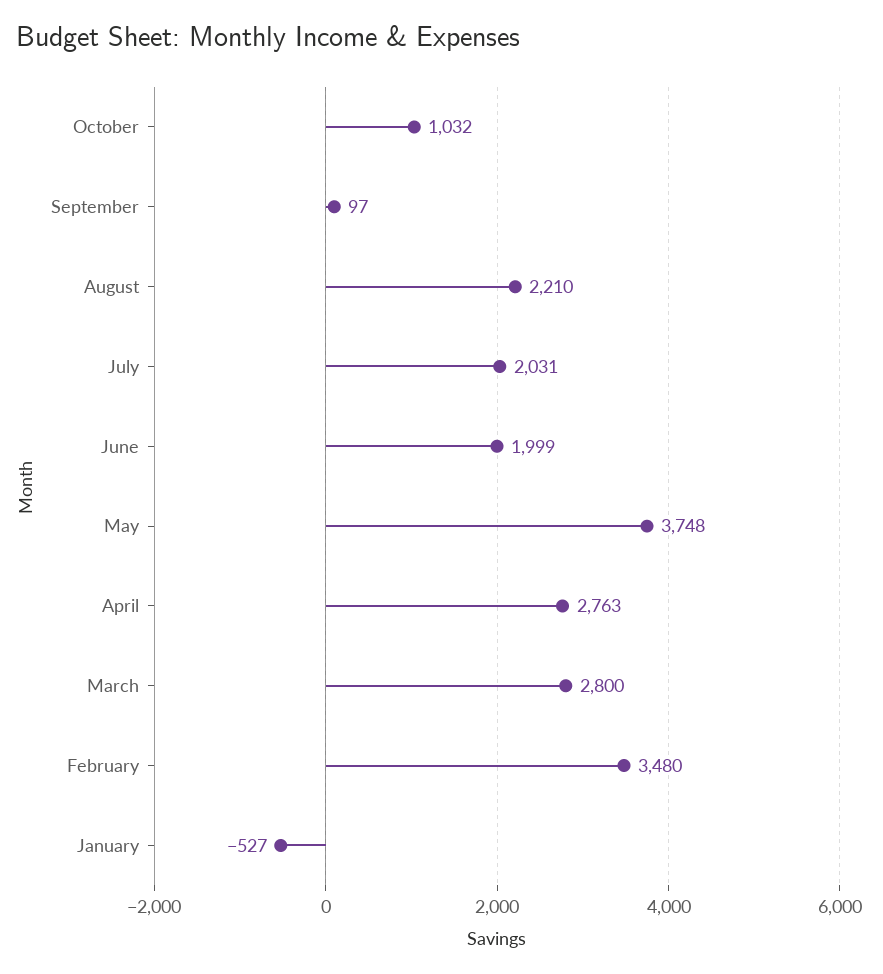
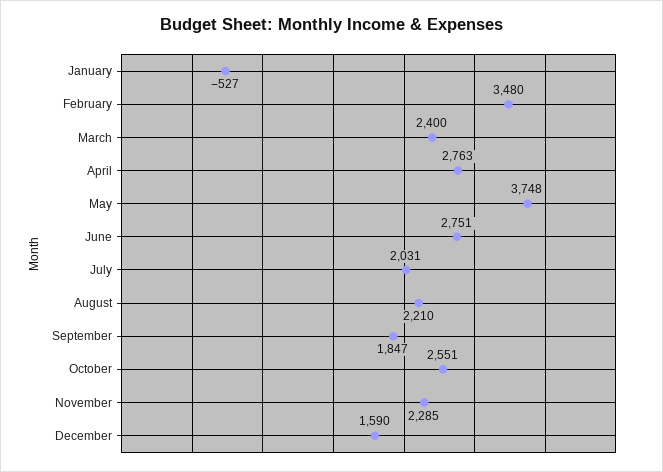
October: 1032 -> 2551
September: 97 -> 1847
June: 1999 -> 2751
March: 2800 -> 2400
November: none -> 2285
December: none -> 1590

